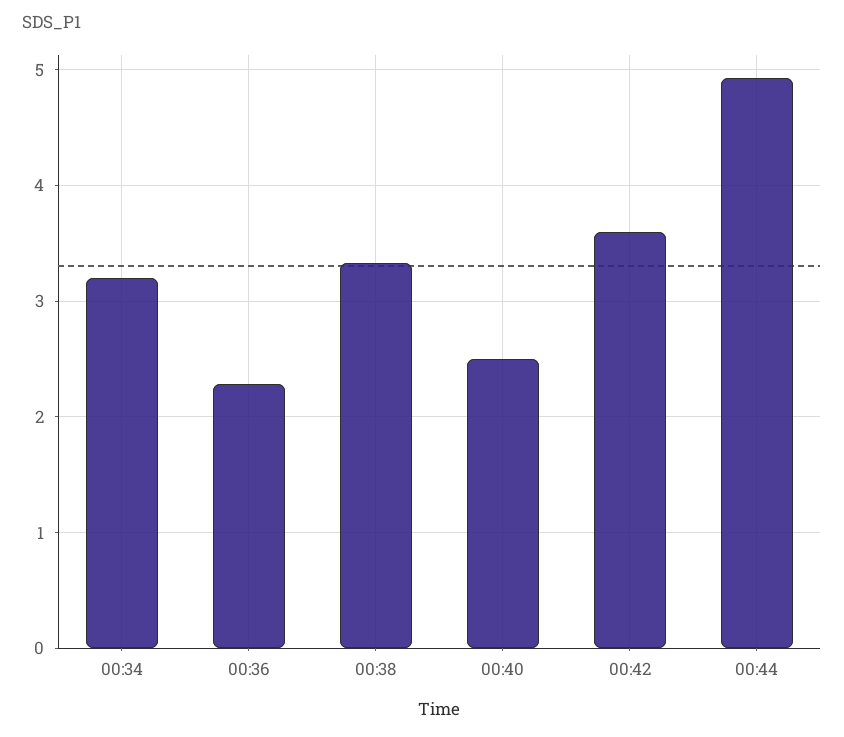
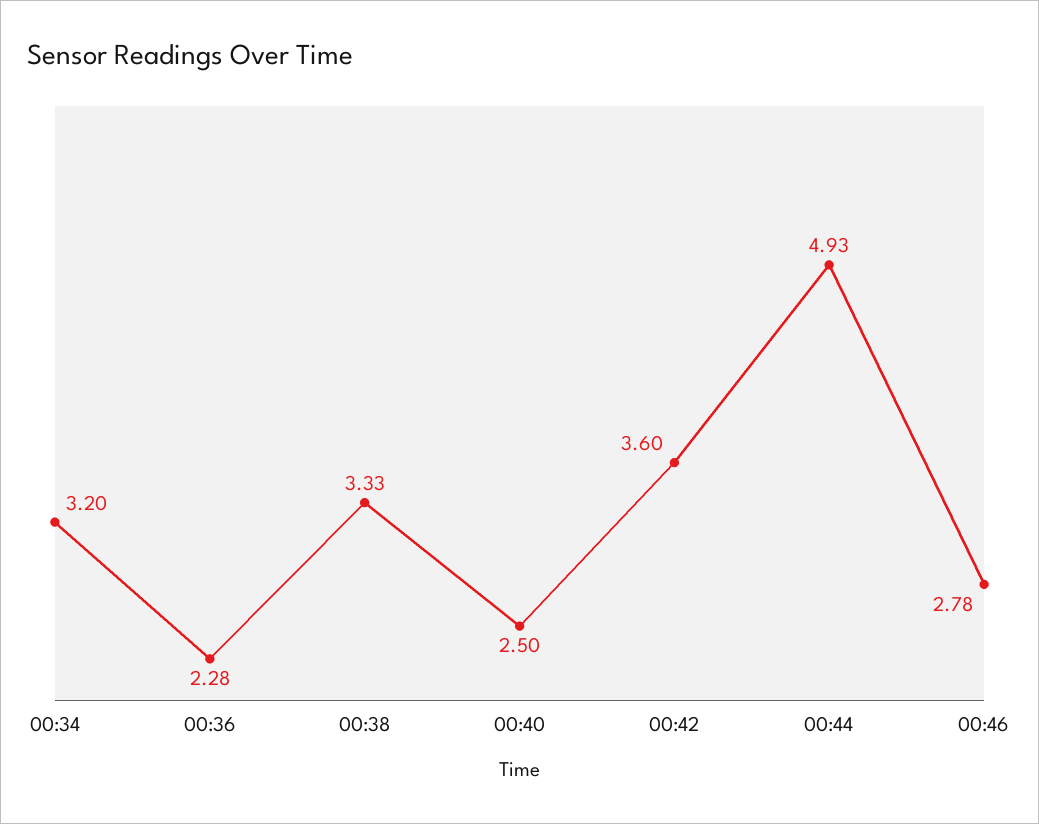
00:46: none -> 2.78

